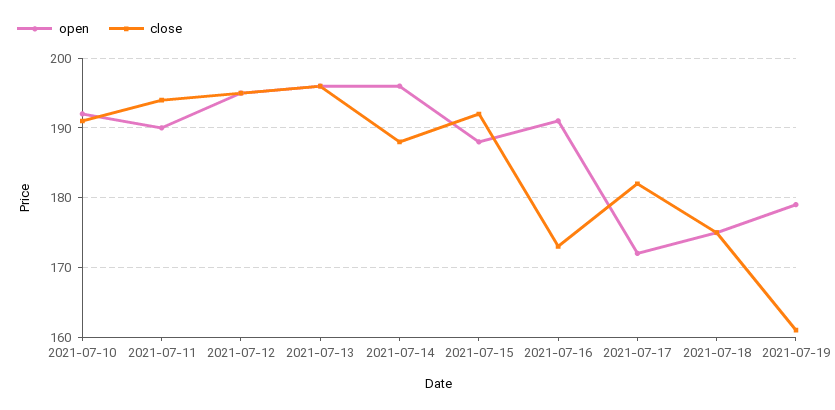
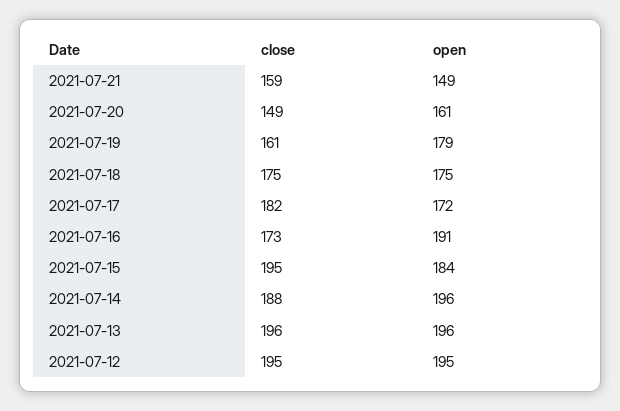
open, 2021-07-10: 192 -> none
close, 2021-07-10: 191 -> none
open, 2021-07-11: 190 -> none
close, 2021-07-11: 194 -> none
open, 2021-07-15: 188 -> 184
close, 2021-07-15: 192 -> 195
close, 2021-07-21: none -> 159
open, 2021-07-21: none -> 149
close, 2021-07-20: none -> 149
open, 2021-07-20: none -> 161

